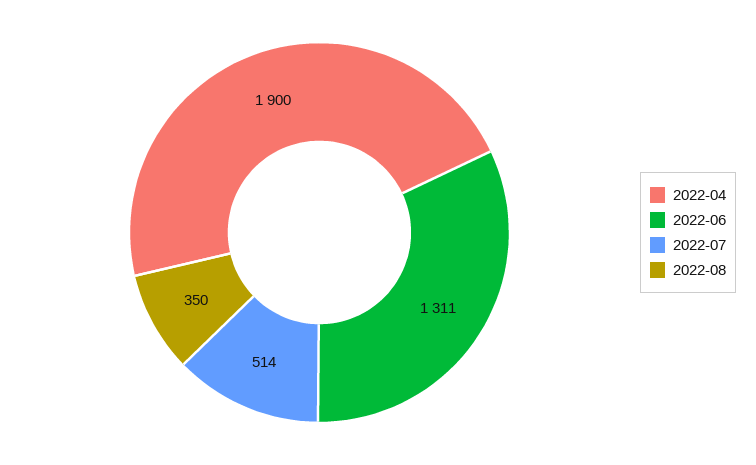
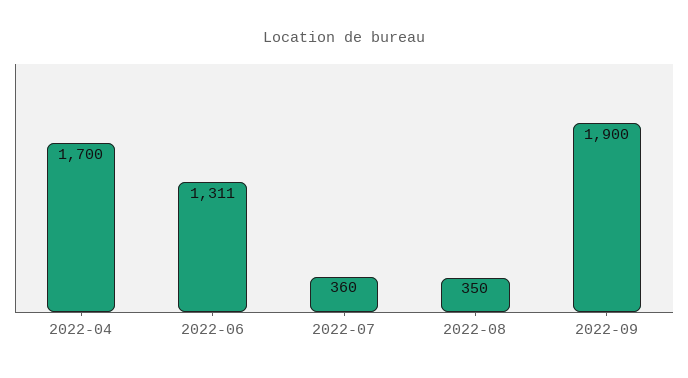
2022-04: 1900 -> 1700
2022-07: 514 -> 360
2022-09: none -> 1900

